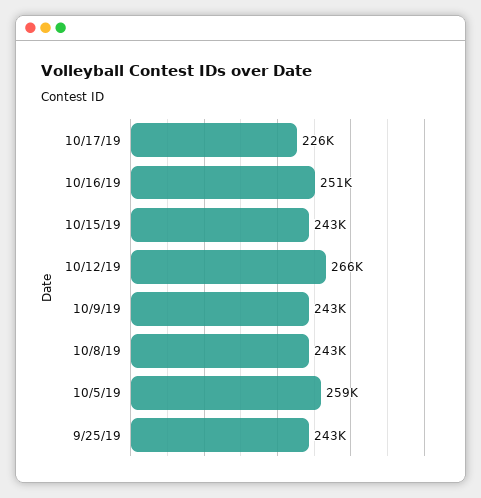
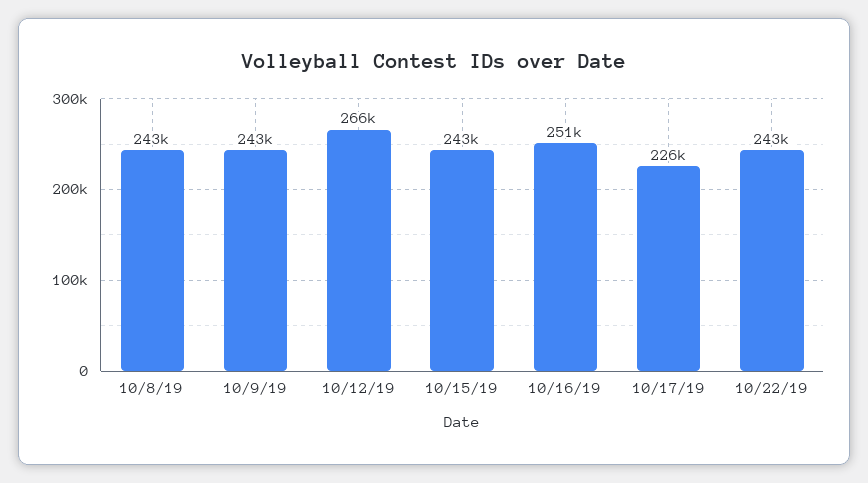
10/5/19: 259000 -> none
9/25/19: 243000 -> none
10/22/19: none -> 243000

